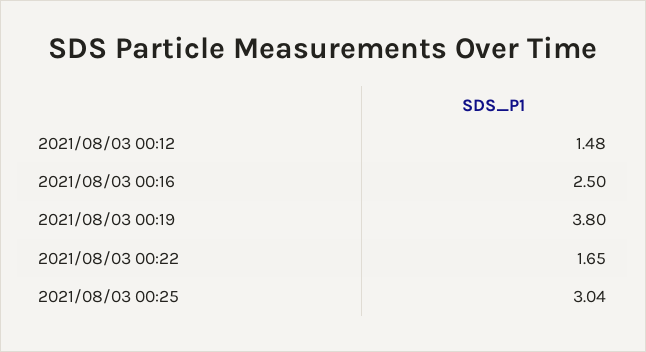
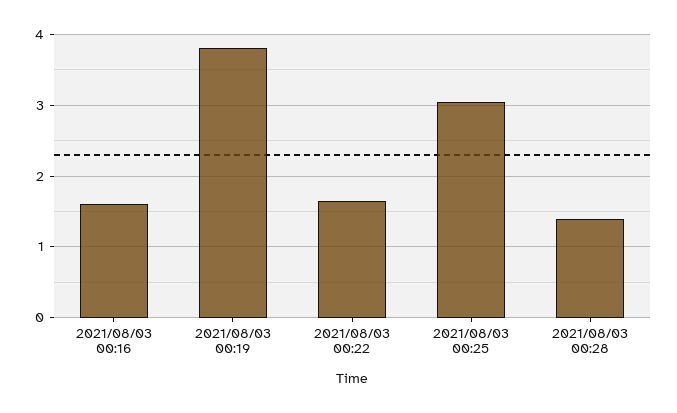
2021/08/03 00:12: 1.48 -> none
2021/08/03 00:16: 2.5 -> 1.6
2021/08/03 00:28: none -> 1.4

